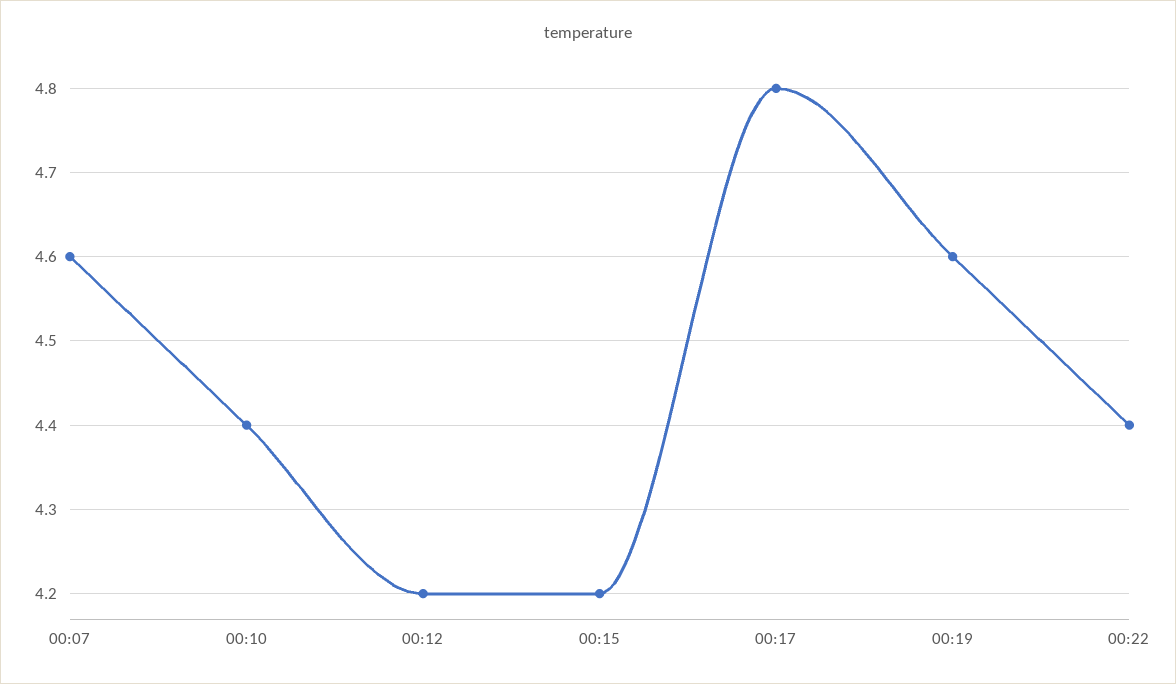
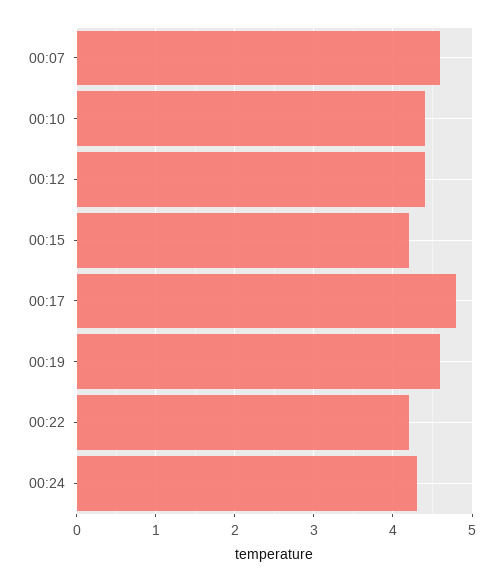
00:12: 4.2 -> 4.4
00:22: 4.4 -> 4.2
00:24: none -> 4.3

